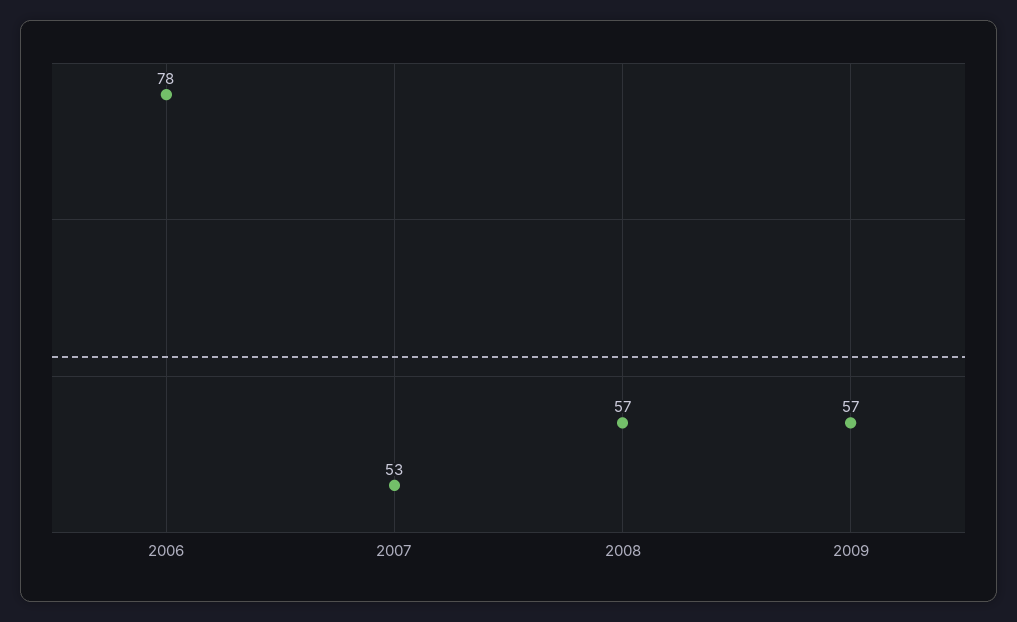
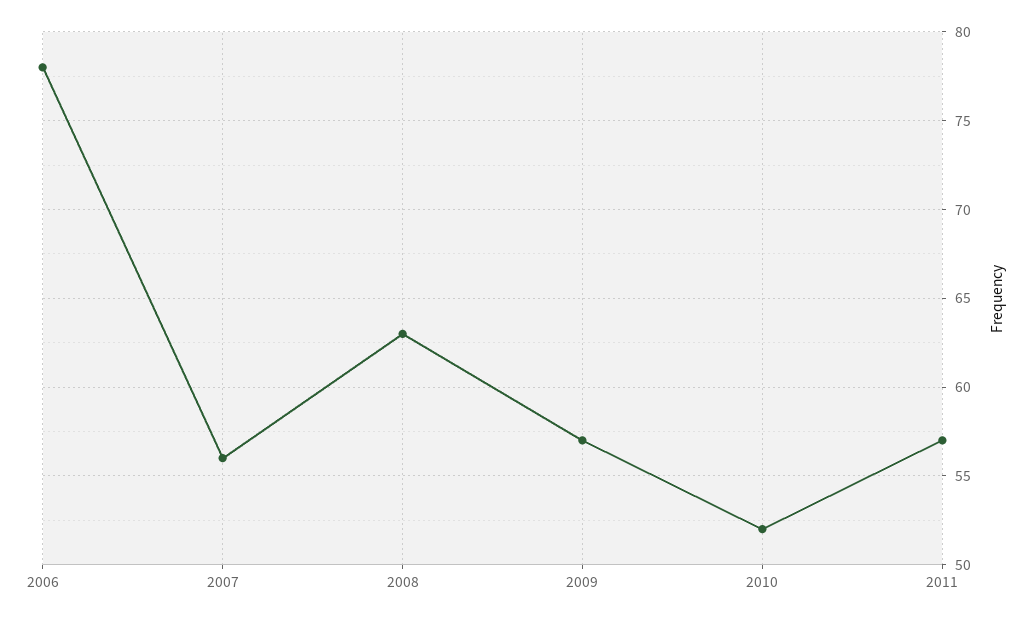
2007: 53 -> 56
2008: 57 -> 63
2010: none -> 52
2011: none -> 57

